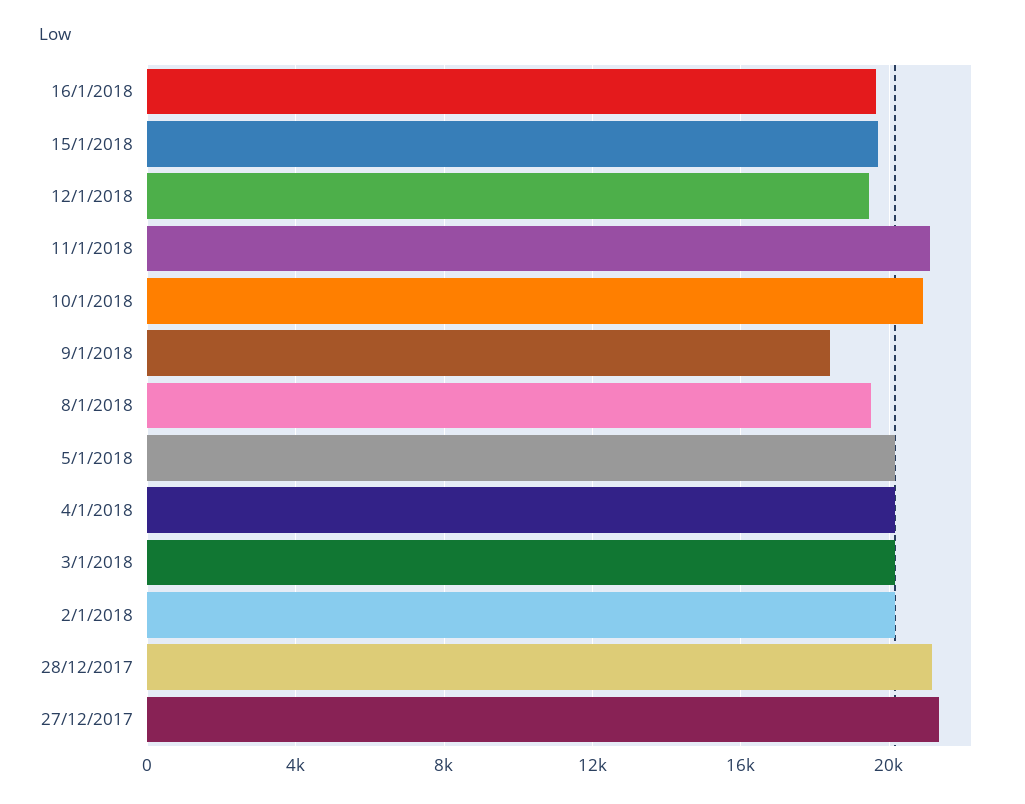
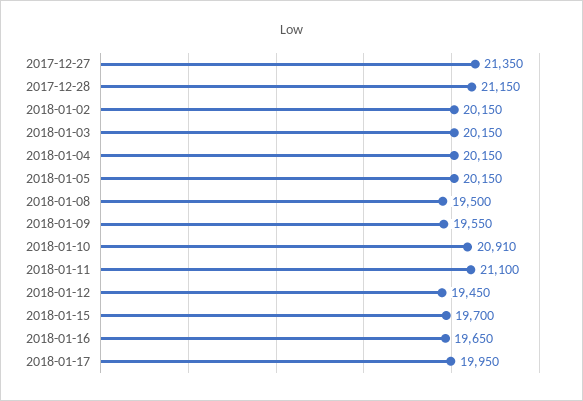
9/1/2018: 18500 -> 19550
2018-01-17: none -> 19950

